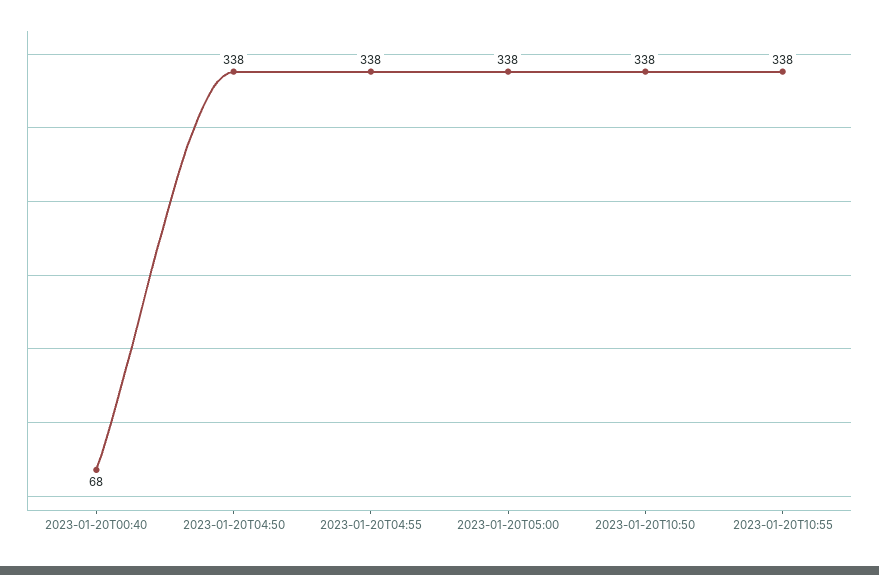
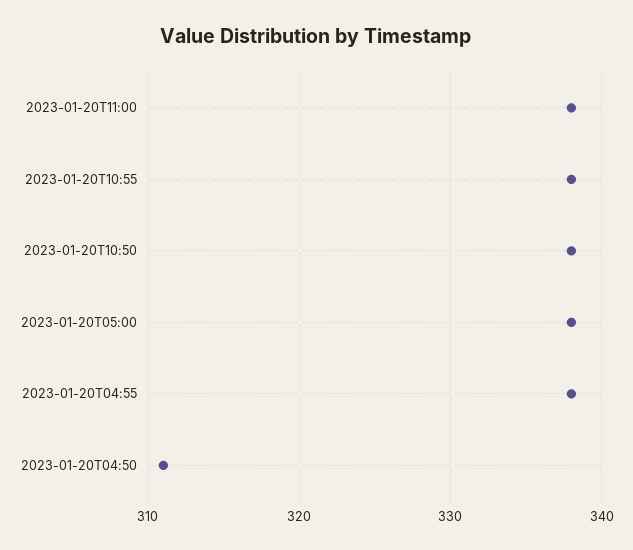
2023-01-20T00:40: 68 -> none
2023-01-20T04:50: 338 -> 311
2023-01-20T11:00: none -> 338

